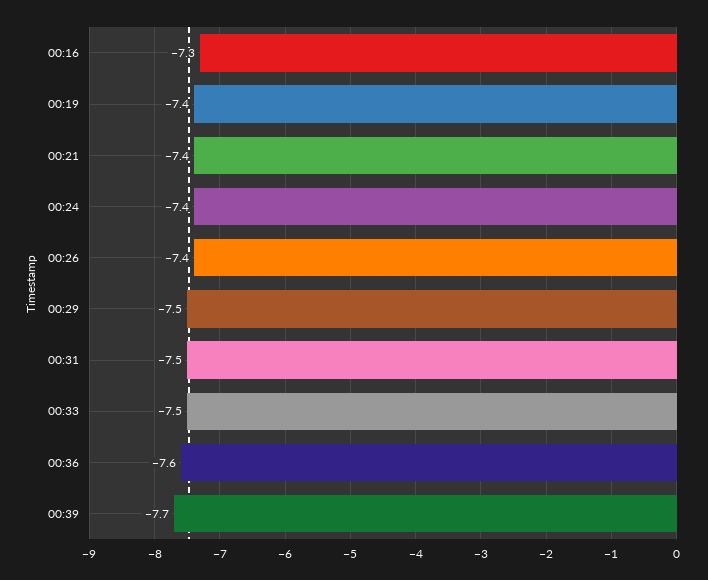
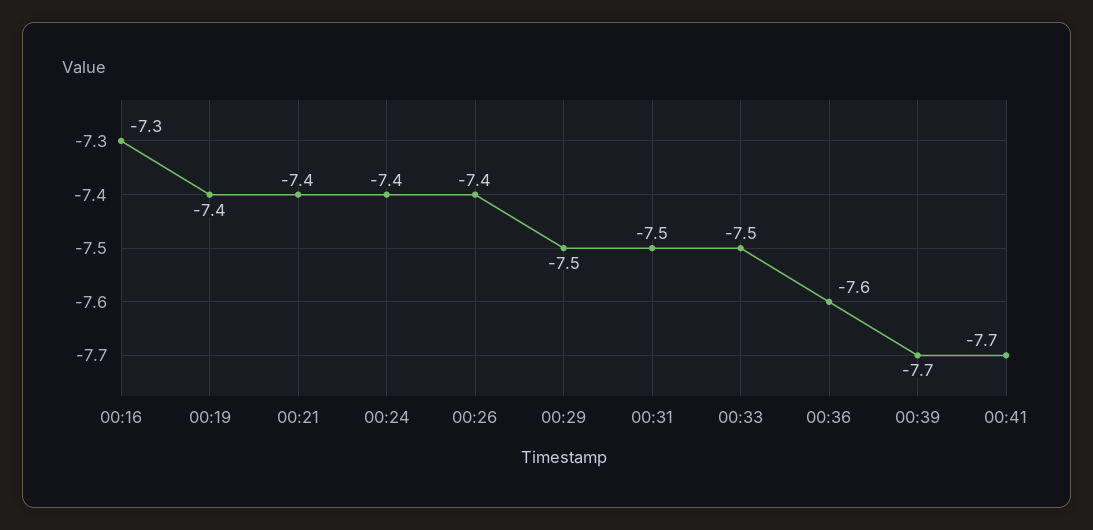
00:41: none -> -7.7

